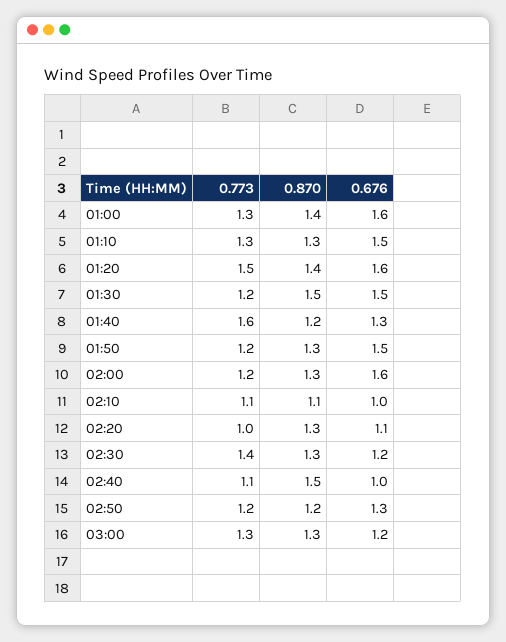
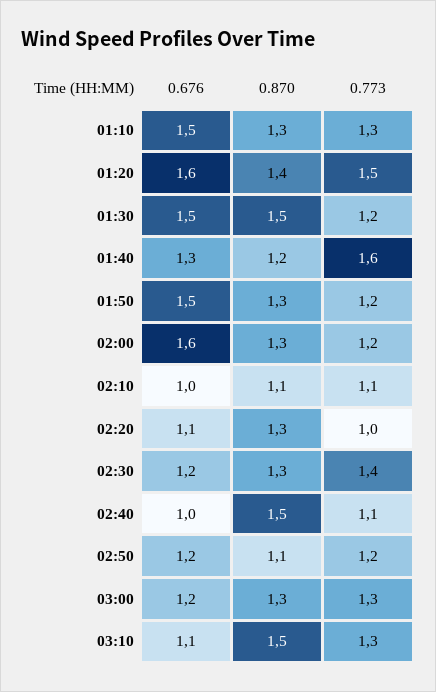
0.773, 01:00: 1.3 -> none
0.870, 01:00: 1.4 -> none
0.676, 01:00: 1.6 -> none
0.870, 02:50: 1.2 -> 1.1
0.676, 02:50: 1.3 -> 1.2
0.676, 03:10: none -> 1.1
0.870, 03:10: none -> 1.5
0.773, 03:10: none -> 1.3

